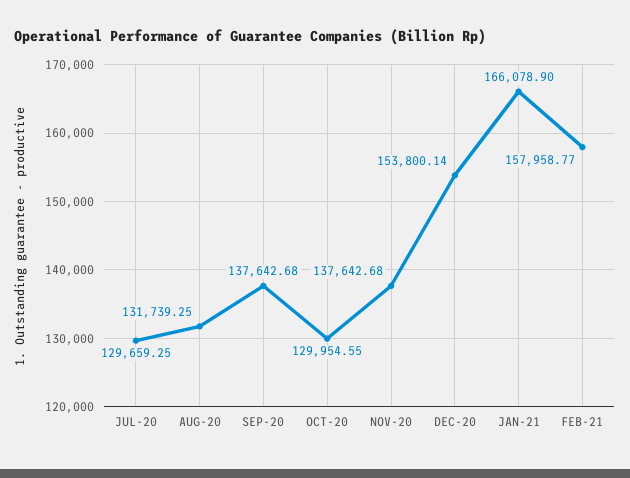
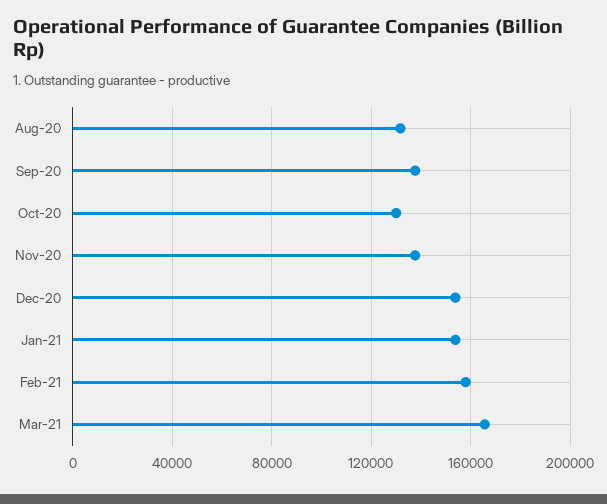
JUL-20: 129659.25 -> none
JAN-21: 166078.9 -> 155000
Mar-21: none -> 165000

